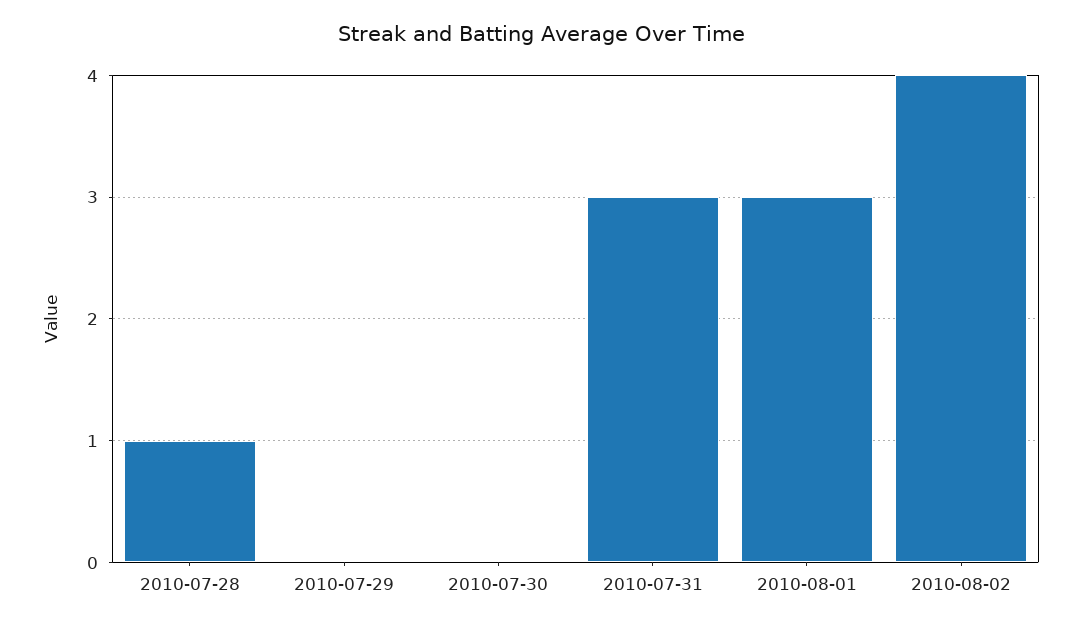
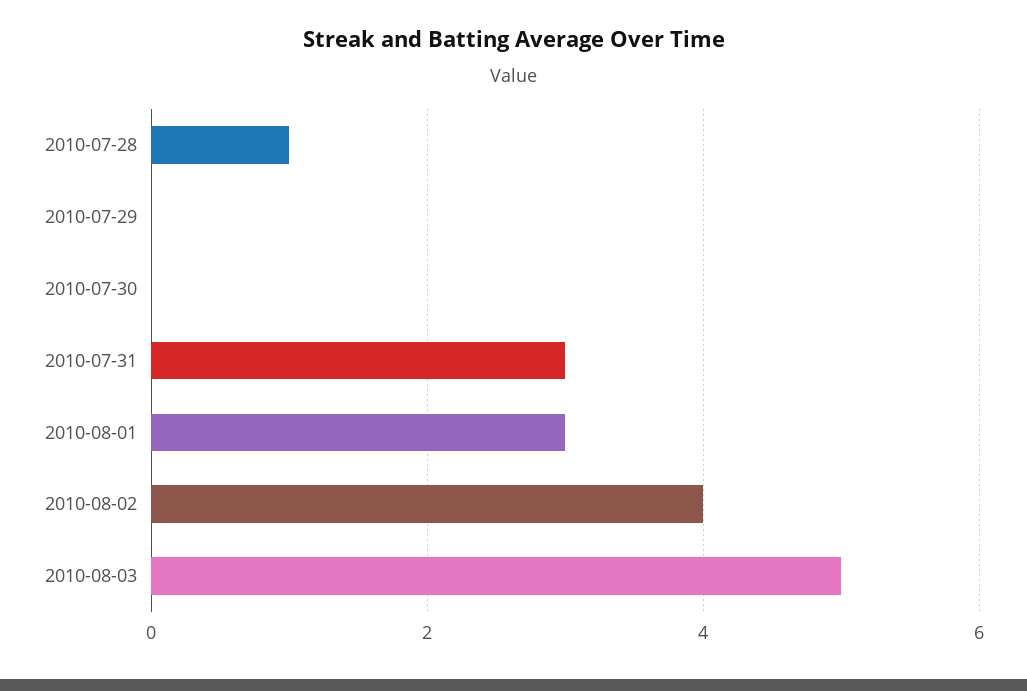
2010-08-03: none -> 5

